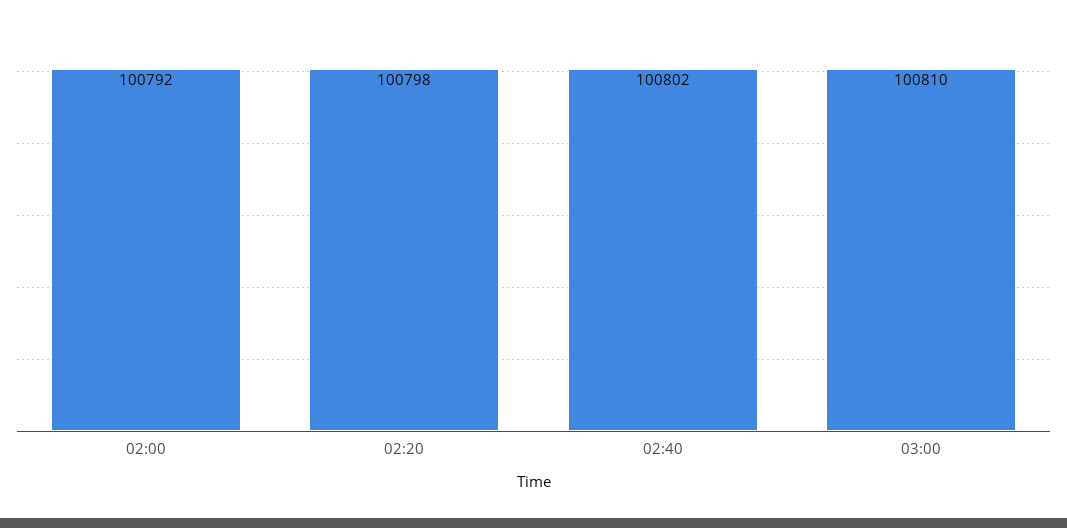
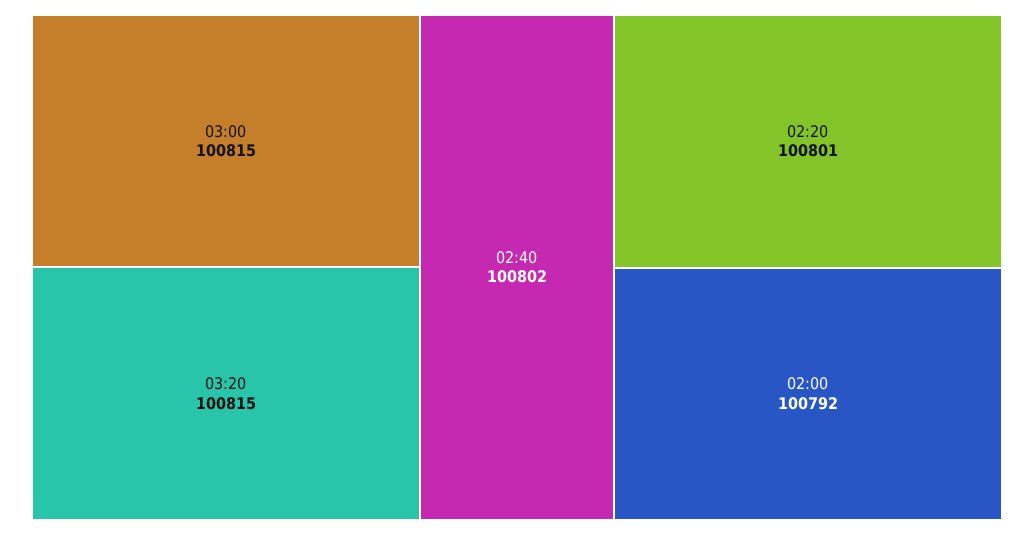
02:20: 100798 -> 100801
03:00: 100810 -> 100815
03:20: none -> 100815

